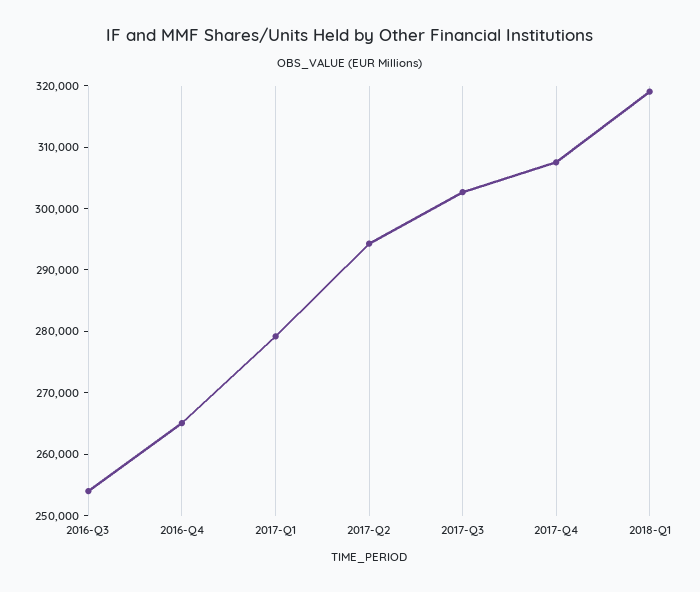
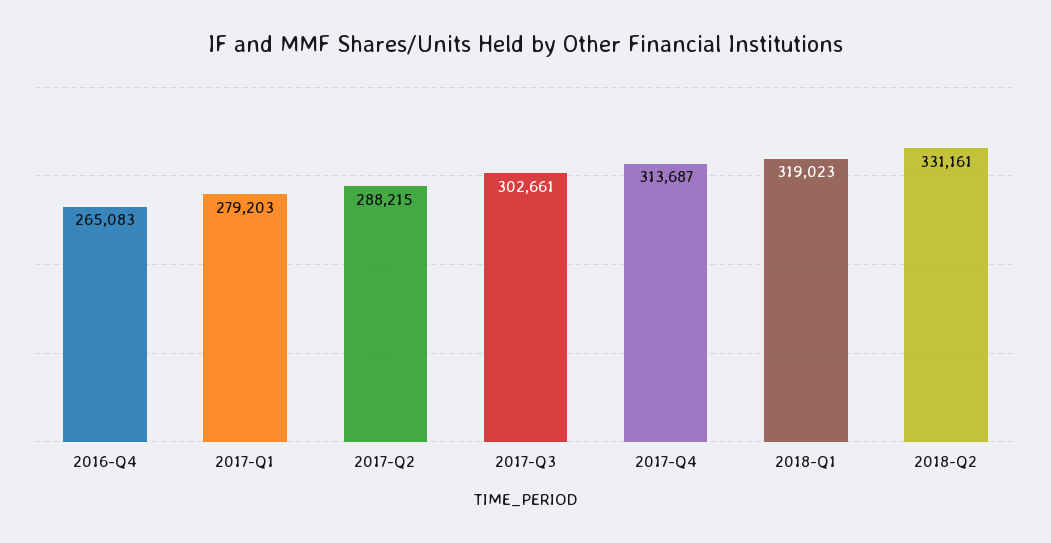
2016-Q3: 254000 -> none
2017-Q2: 294000 -> 288215
2017-Q4: 308000 -> 313687
2018-Q2: none -> 331161

